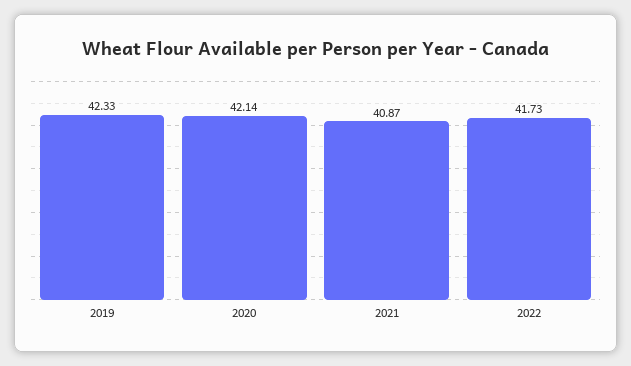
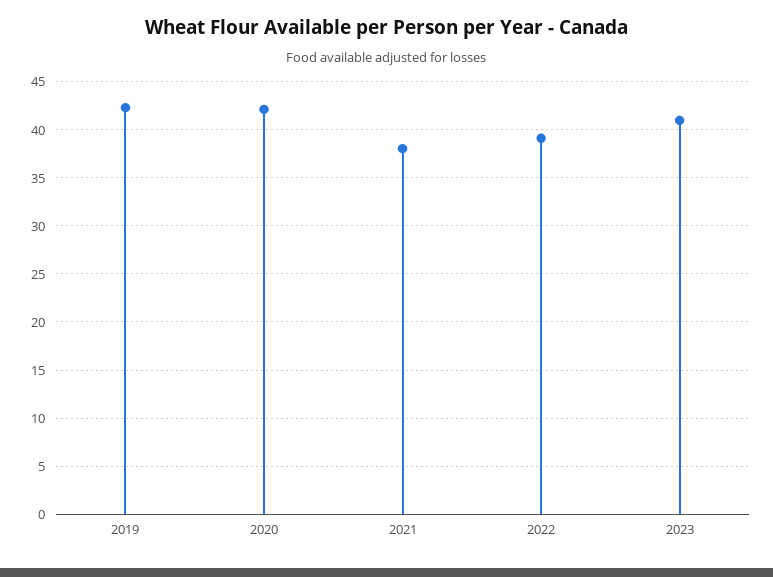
2021: 40.87 -> 38
2022: 41.73 -> 39
2023: none -> 41

